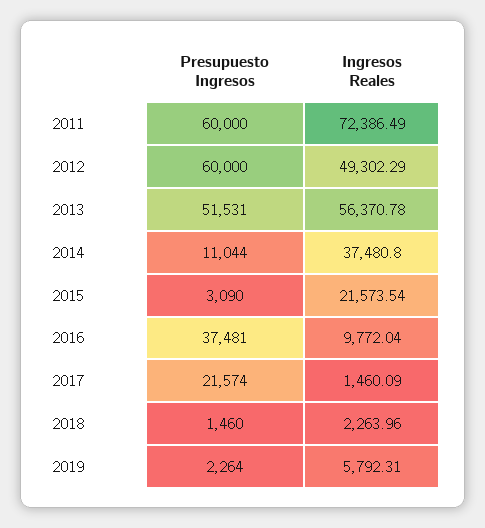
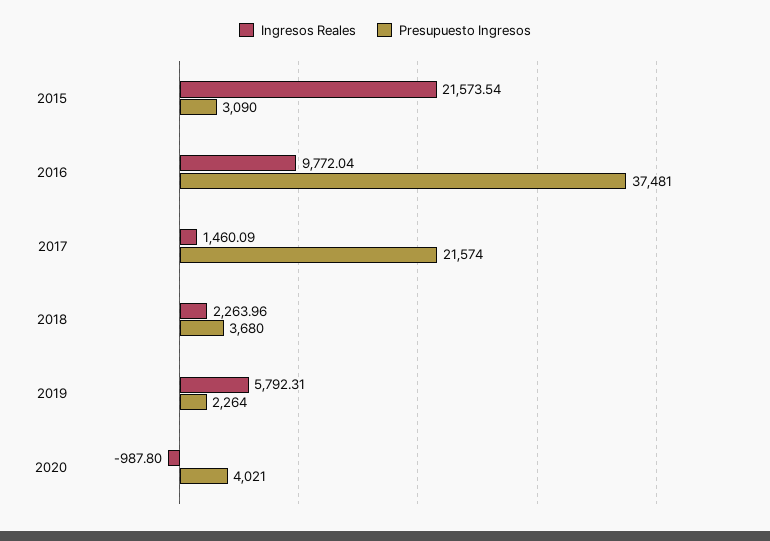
Presupuesto Ingresos, 2011: 60000 -> none
Ingresos Reales, 2011: 72386.49 -> none
Presupuesto Ingresos, 2012: 60000 -> none
Ingresos Reales, 2012: 49302.29 -> none
Presupuesto Ingresos, 2013: 51531 -> none
Ingresos Reales, 2013: 56370.78 -> none
Presupuesto Ingresos, 2014: 11044 -> none
Ingresos Reales, 2014: 37480.8 -> none
Presupuesto Ingresos, 2018: 1460 -> 3680
Ingresos Reales, 2020: none -> -987.8
Presupuesto Ingresos, 2020: none -> 4021

